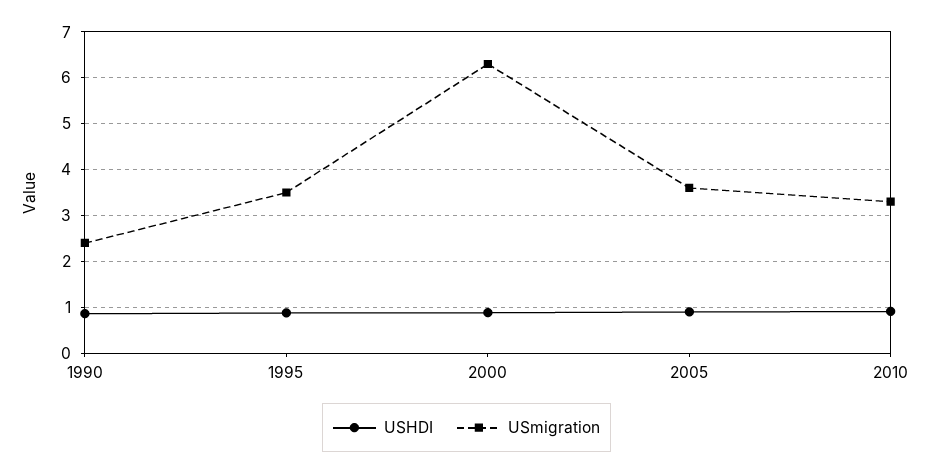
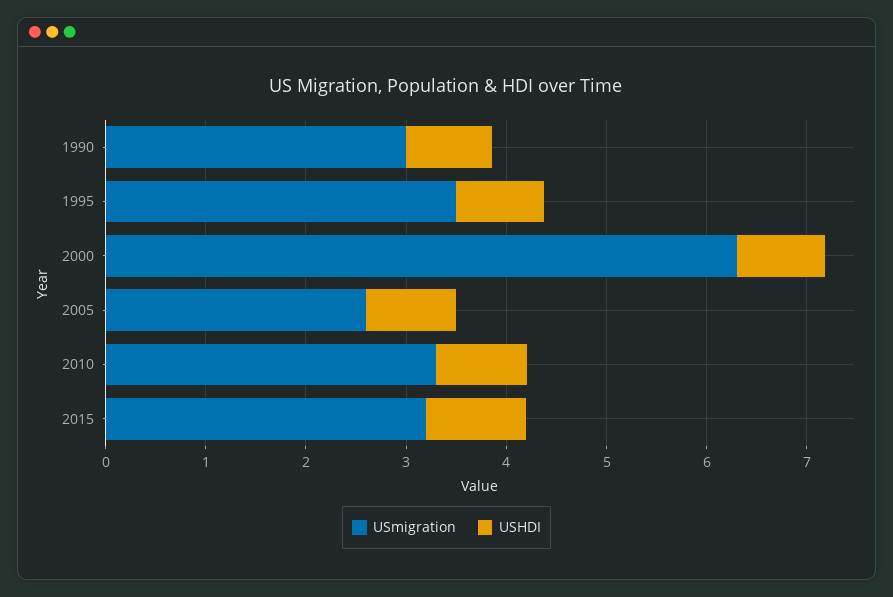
USmigration, 1990: 2.4 -> 3
USmigration, 2005: 3.6 -> 2.6
USmigration, 2015: none -> 3.2
USHDI, 2015: none -> 1

